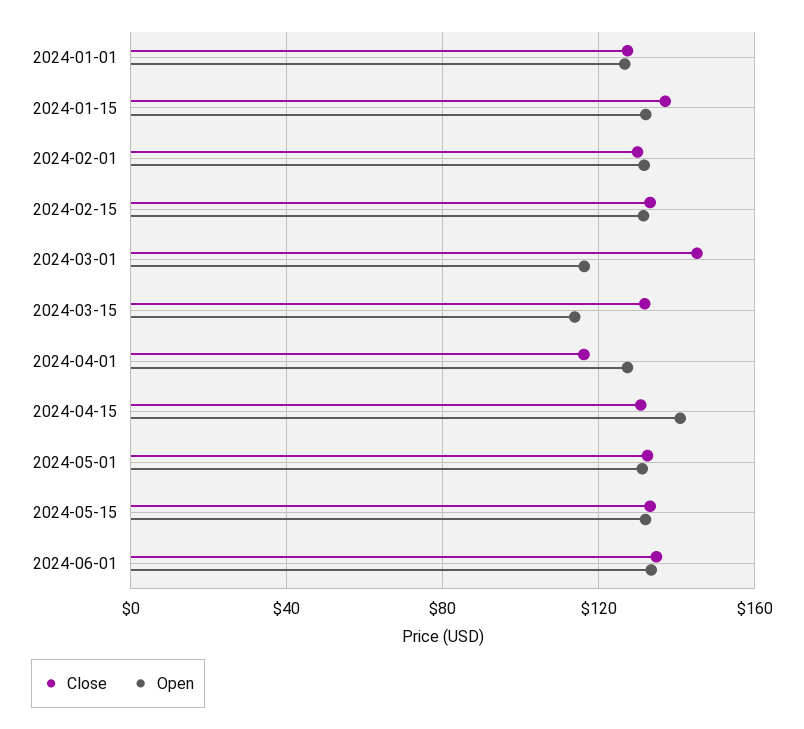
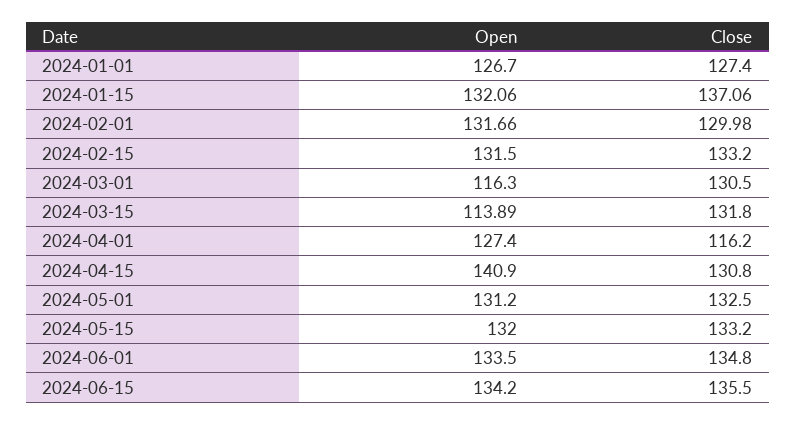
Close, 2024-03-01: 145 -> 130.5
Open, 2024-06-15: none -> 134.2
Close, 2024-06-15: none -> 135.5

